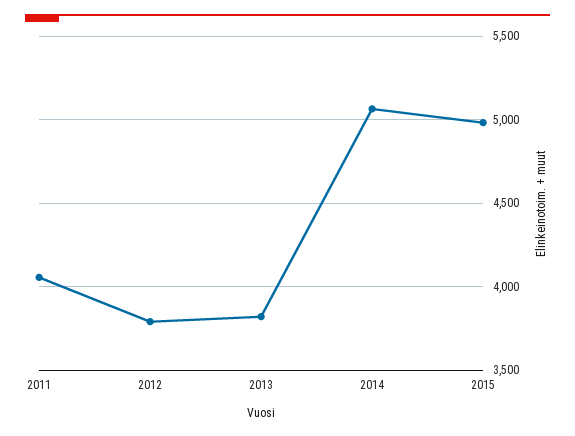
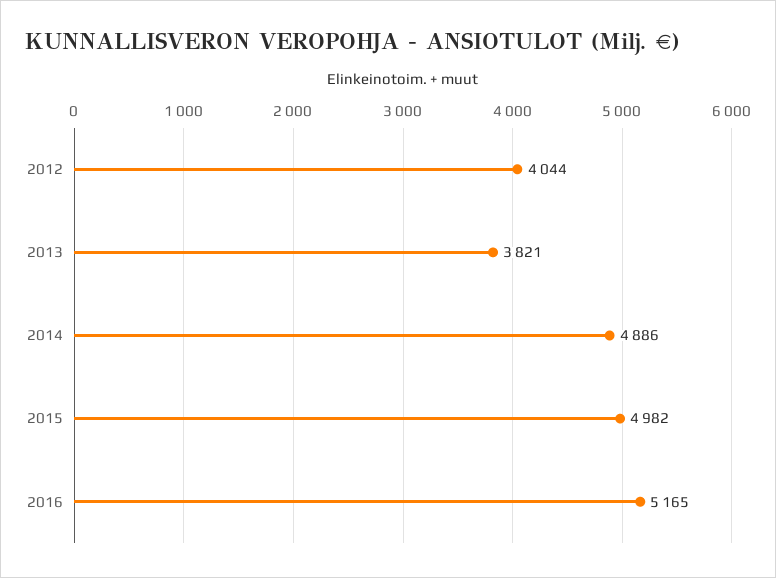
2011: 4050 -> none
2012: 3800 -> 4044
2014: 5050 -> 4886
2016: none -> 5165

